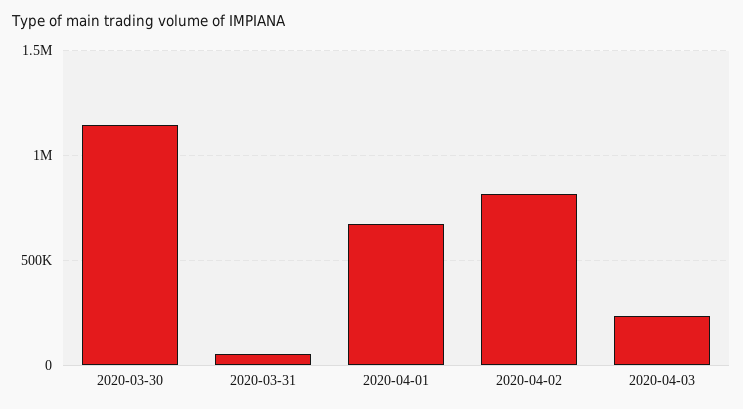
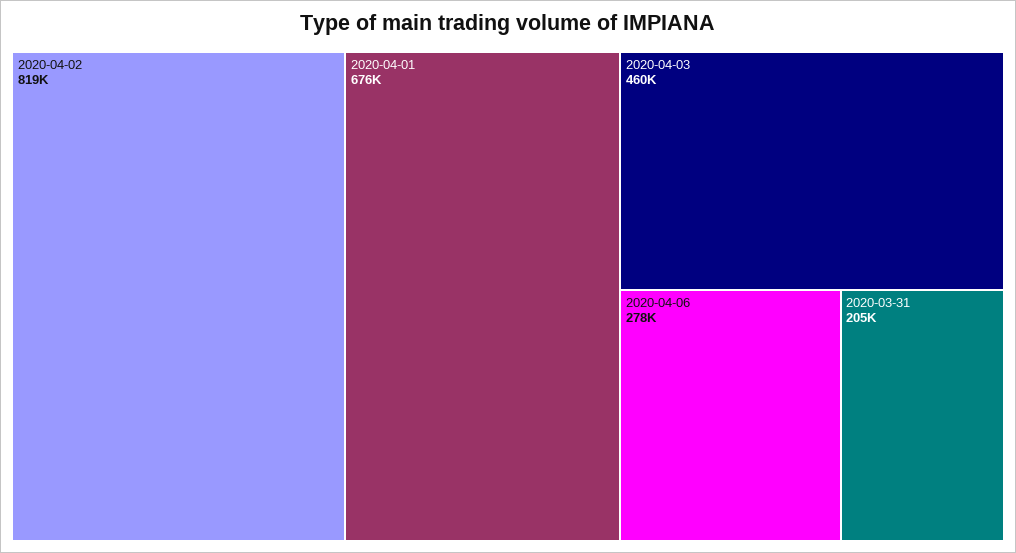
2020-03-30: 1150000 -> none
2020-03-31: 50000 -> 205000
2020-04-03: 250000 -> 460000
2020-04-06: none -> 278000

